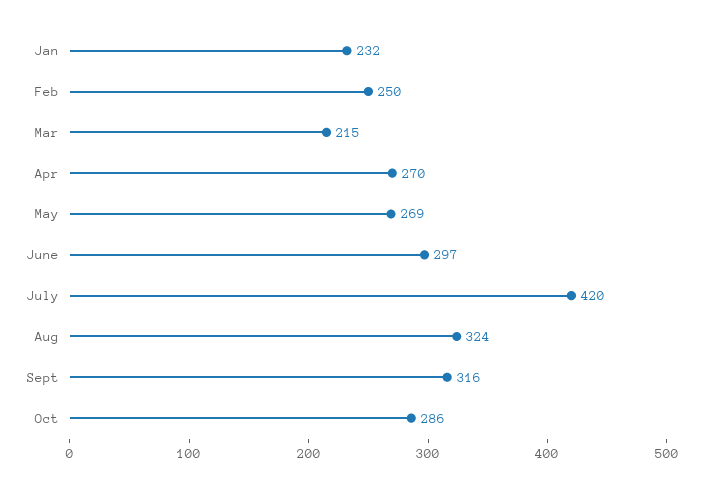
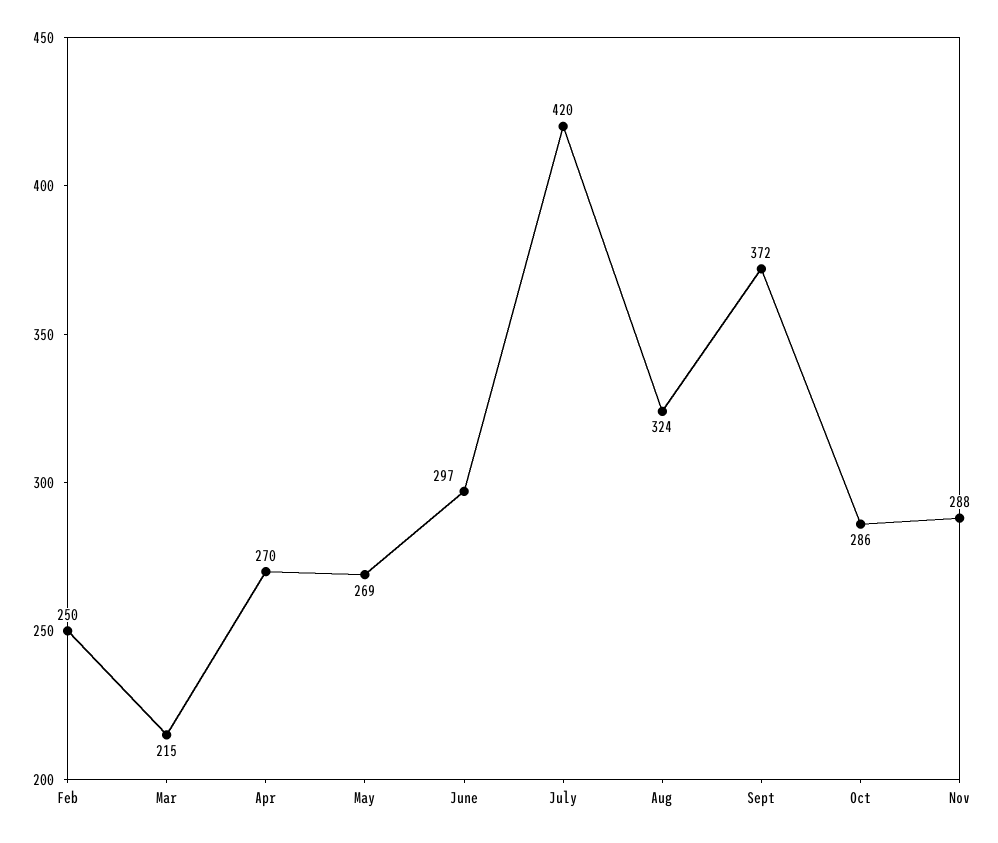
Jan: 232 -> none
Sept: 316 -> 372
Nov: none -> 288

